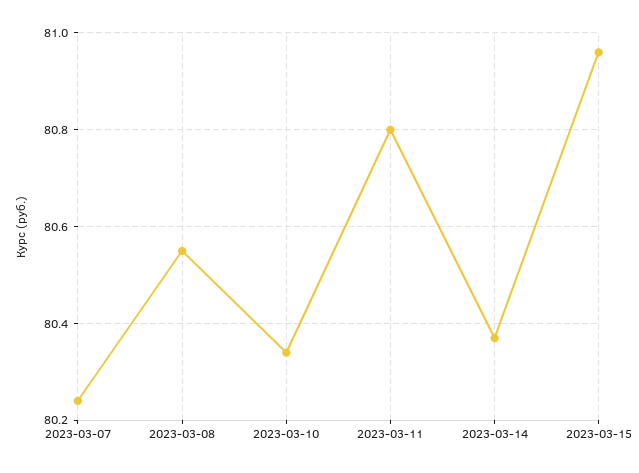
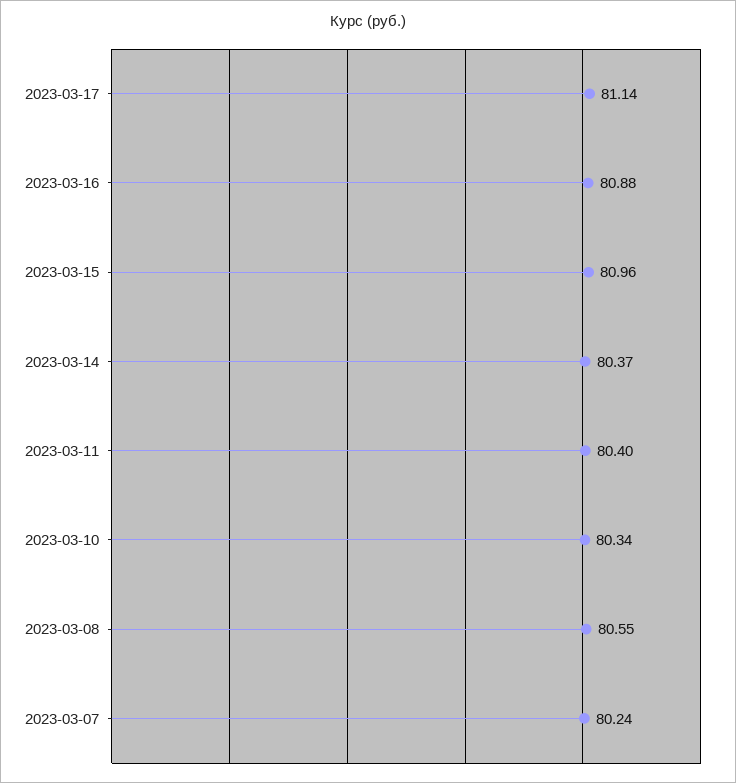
2023-03-11: 80.8 -> 80.4
2023-03-17: none -> 81.14
2023-03-16: none -> 80.88

